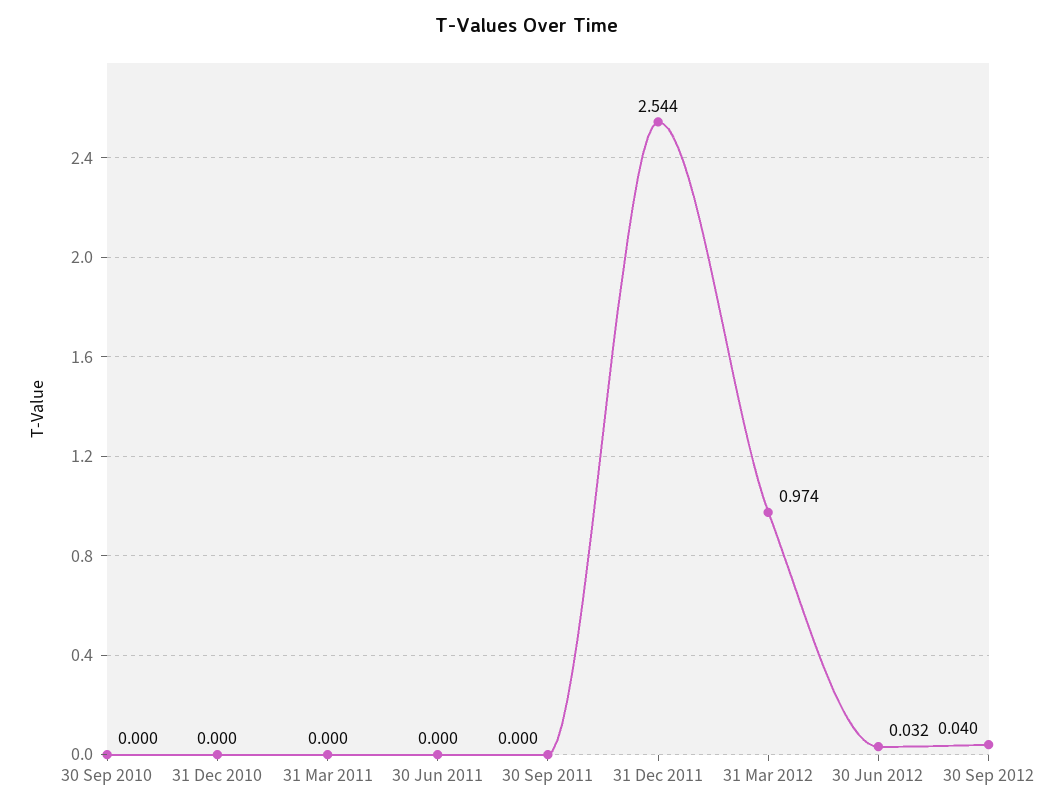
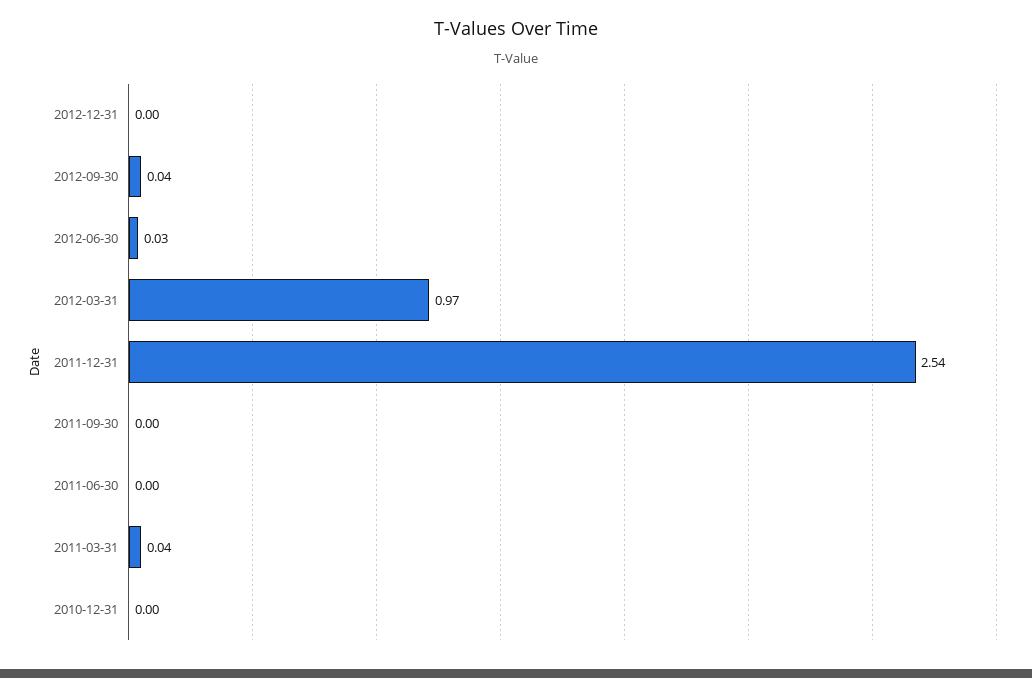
30 Sep 2010: 0 -> none
31 Mar 2011: 0 -> 0.04
2012-12-31: none -> 0

